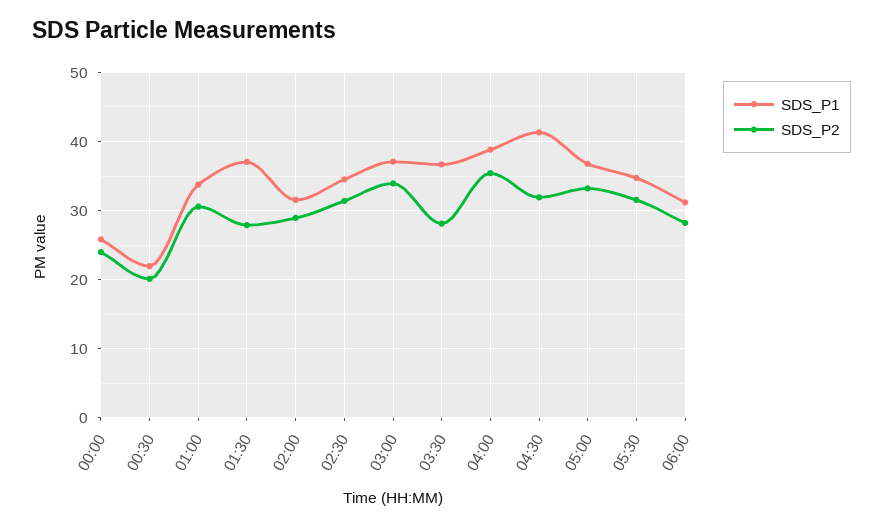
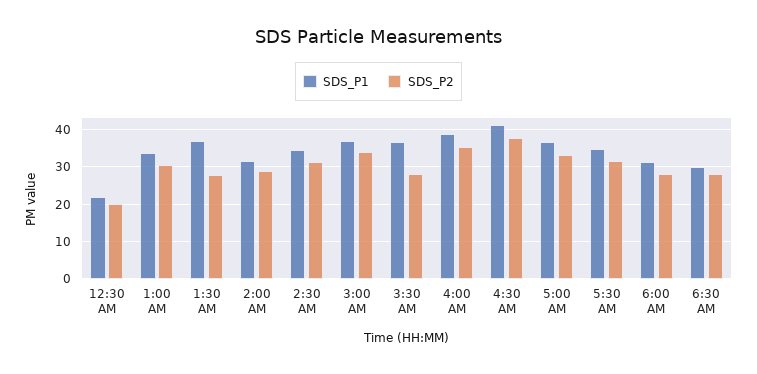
SDS_P1, 00:00: 26 -> none
SDS_P2, 00:00: 24 -> none
SDS_P2, 04:30: 32 -> 38
SDS_P1, 6:30 AM: none -> 30
SDS_P2, 6:30 AM: none -> 28

